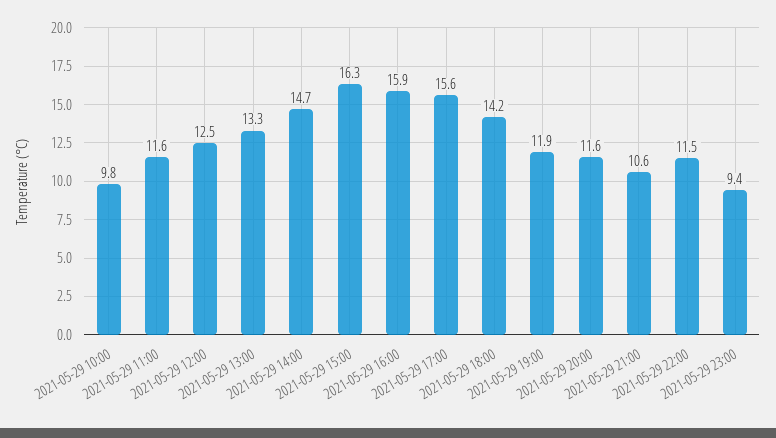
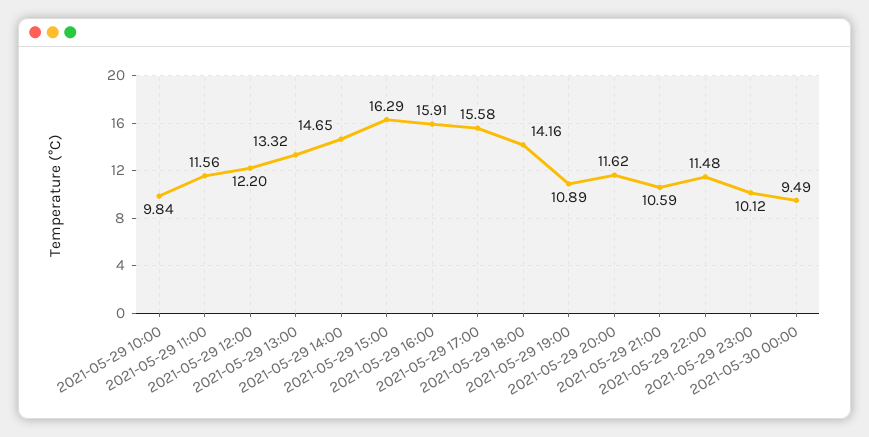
2021-05-29 12:00: 12.5 -> 12.2
2021-05-29 19:00: 11.9 -> 10.89
2021-05-29 23:00: 9.4 -> 10.12
2021-05-30 00:00: none -> 9.49

